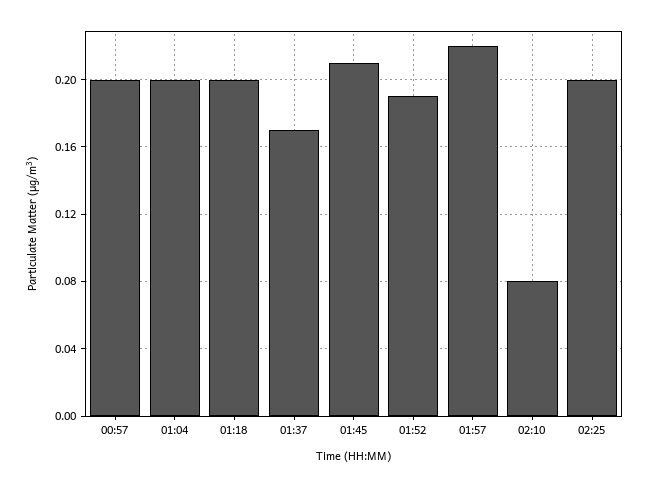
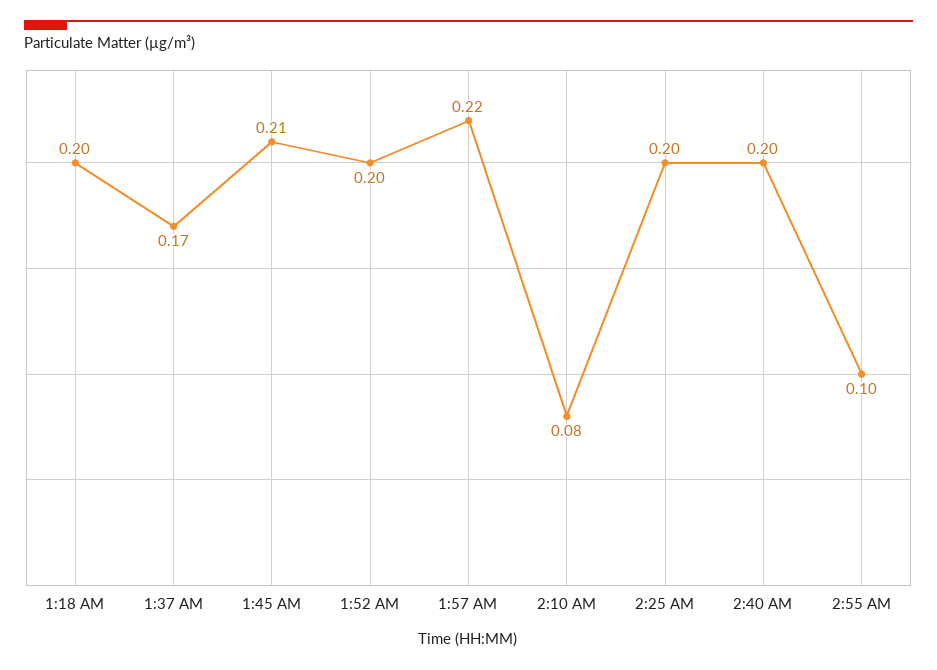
00:57: 0.2 -> none
01:04: 0.2 -> none
01:52: 0.19 -> 0.2
2:40 AM: none -> 0.2
2:55 AM: none -> 0.1

